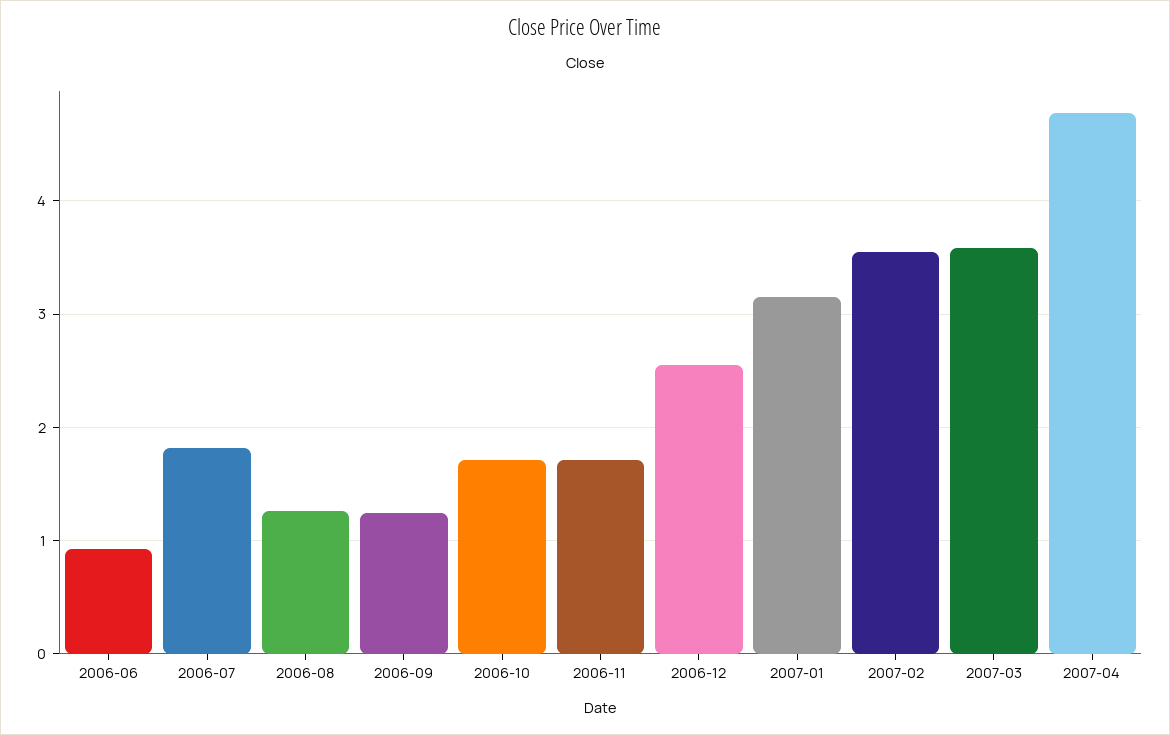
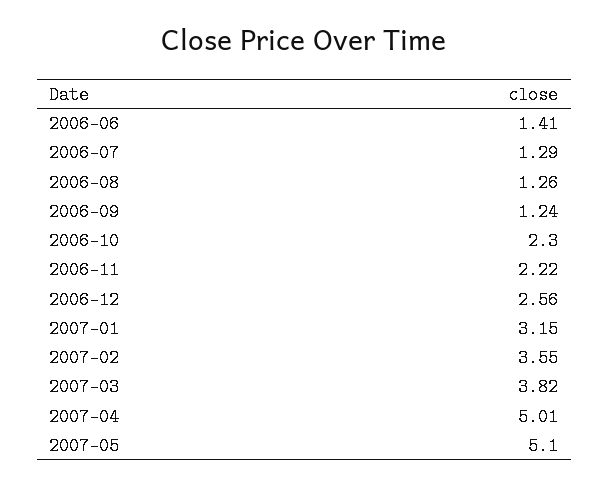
2006-06: 0.9 -> 1.41
2006-07: 1.8 -> 1.29
2006-10: 1.7 -> 2.3
2006-11: 1.7 -> 2.22
2007-03: 3.6 -> 3.82
2007-04: 4.8 -> 5.01
2007-05: none -> 5.1

